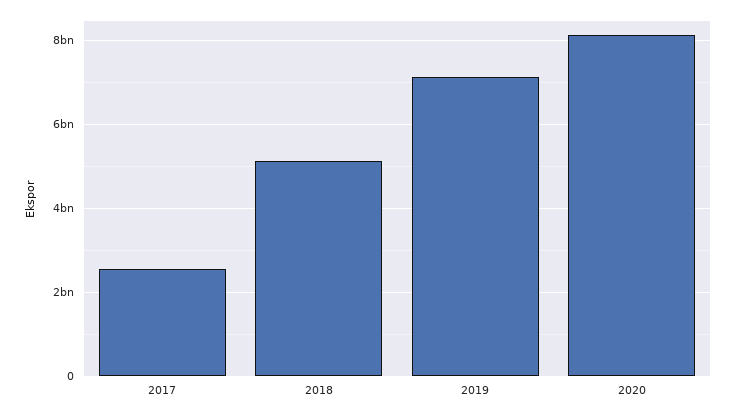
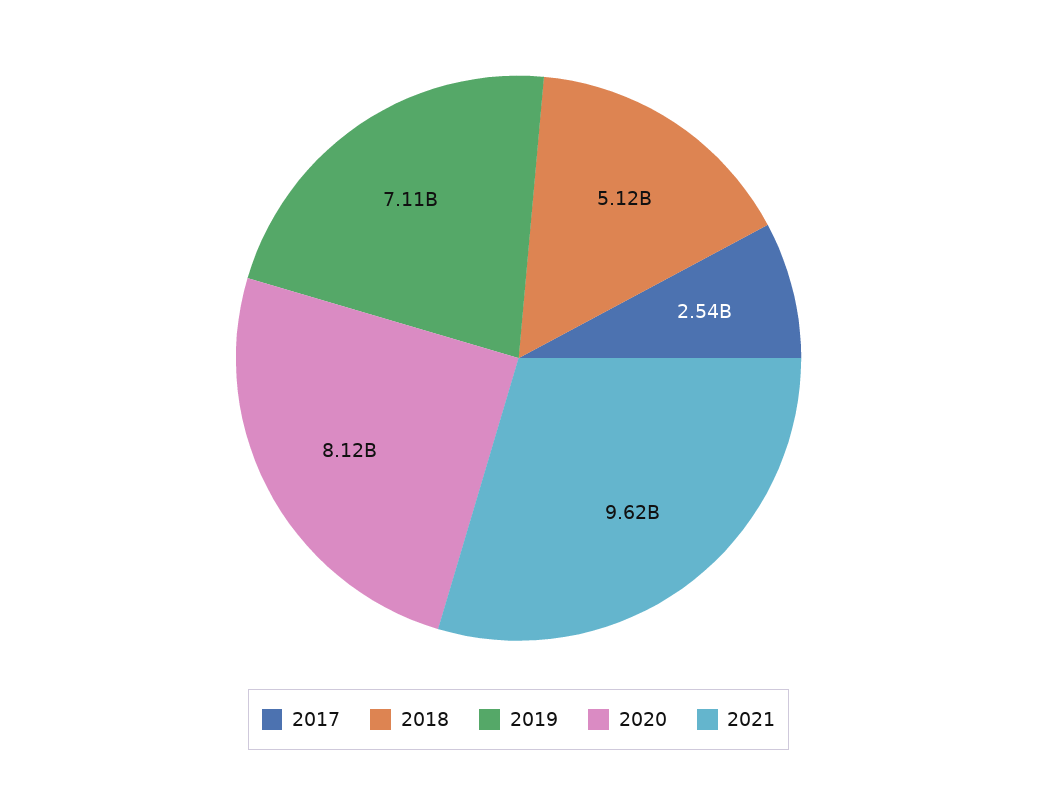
2021: none -> 9620000000

